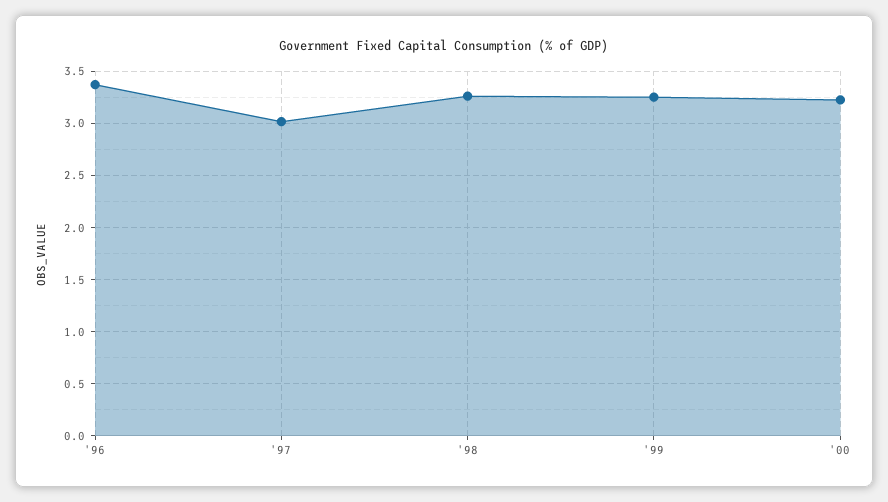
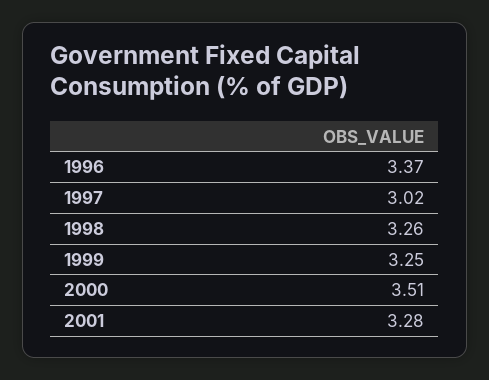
'00: 3.2 -> 3.51
2001: none -> 3.28

